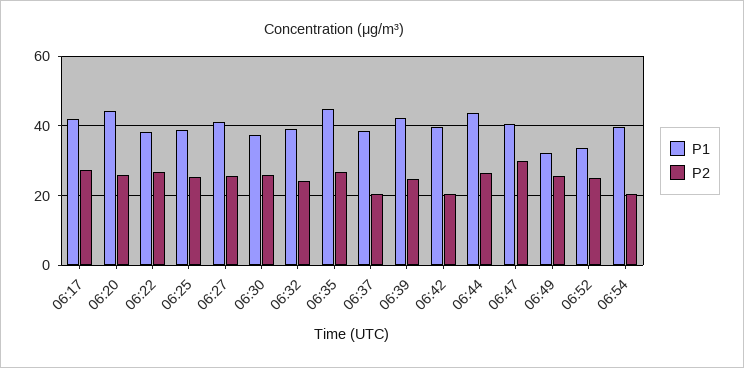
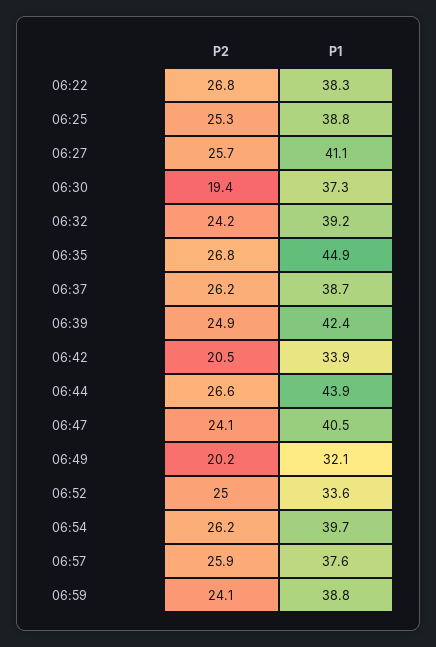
P1, 06:17: 42 -> none
P2, 06:17: 28 -> none
P1, 06:20: 44 -> none
P2, 06:20: 26 -> none
P2, 06:30: 26 -> 19.4
P2, 06:37: 20 -> 26.2
P1, 06:42: 40 -> 33.9
P2, 06:47: 30 -> 24.1
P2, 06:49: 26 -> 20.2
P2, 06:54: 20 -> 26.2
P2, 06:57: none -> 25.9
P1, 06:57: none -> 37.6
P2, 06:59: none -> 24.1
P1, 06:59: none -> 38.8

